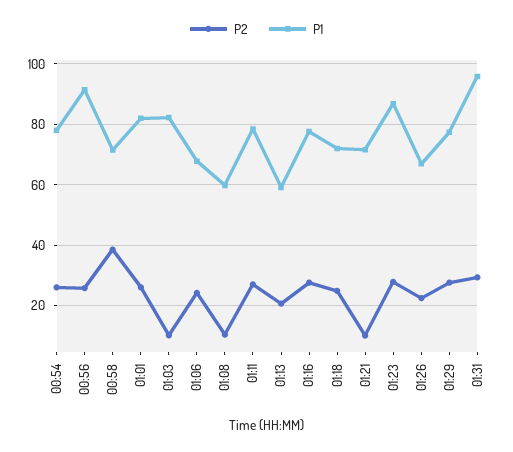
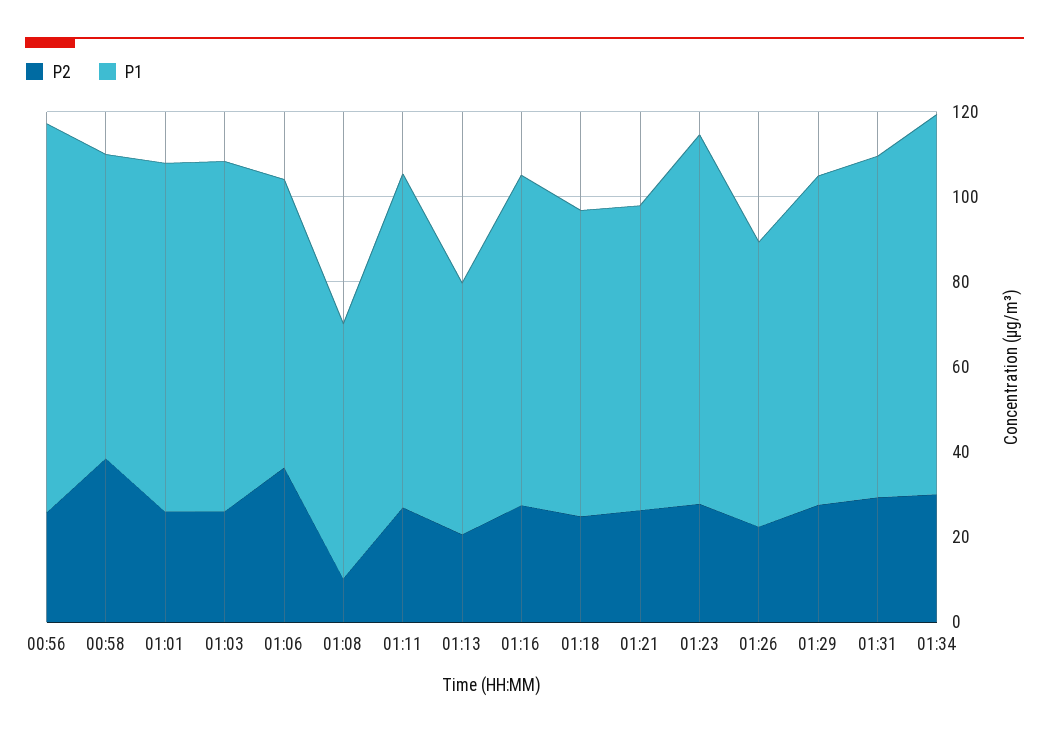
P2, 00:54: 26 -> none
P1, 00:54: 78 -> none
P2, 01:03: 10 -> 25
P2, 01:06: 24 -> 35
P2, 01:21: 10 -> 25
P1, 01:31: 96 -> 80
P2, 01:34: none -> 30
P1, 01:34: none -> 90

